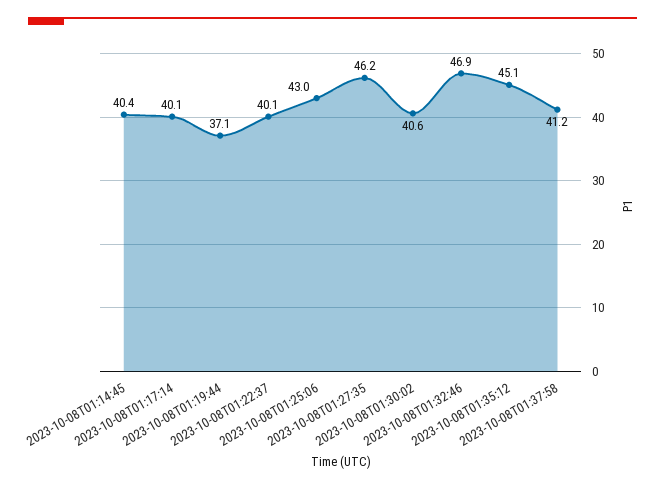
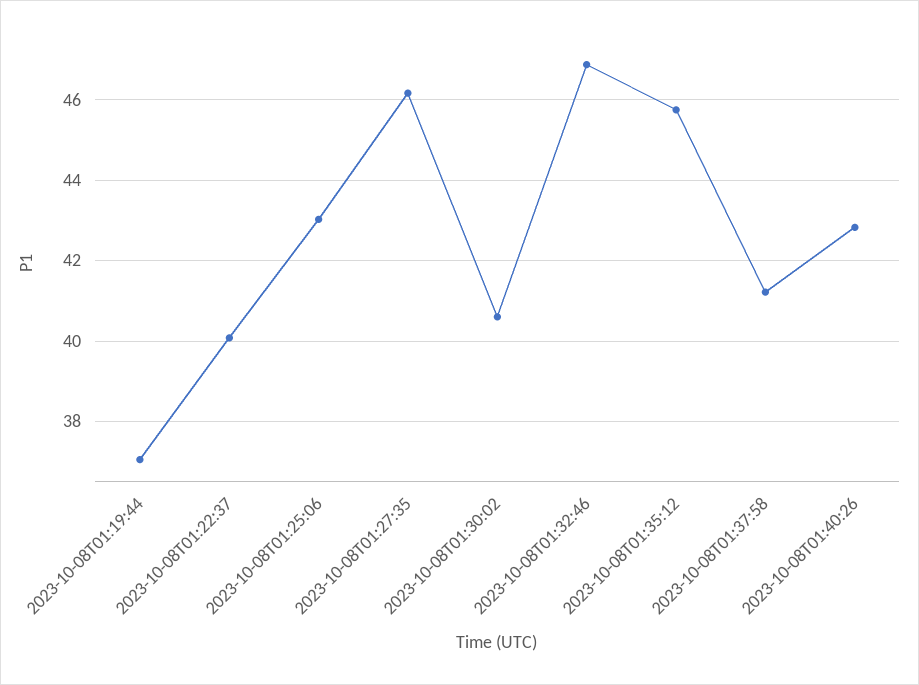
2023-10-08T01:14:45: 40.4 -> none
2023-10-08T01:17:14: 40.1 -> none
2023-10-08T01:35:12: 45.1 -> 45.8
2023-10-08T01:40:26: none -> 42.8

